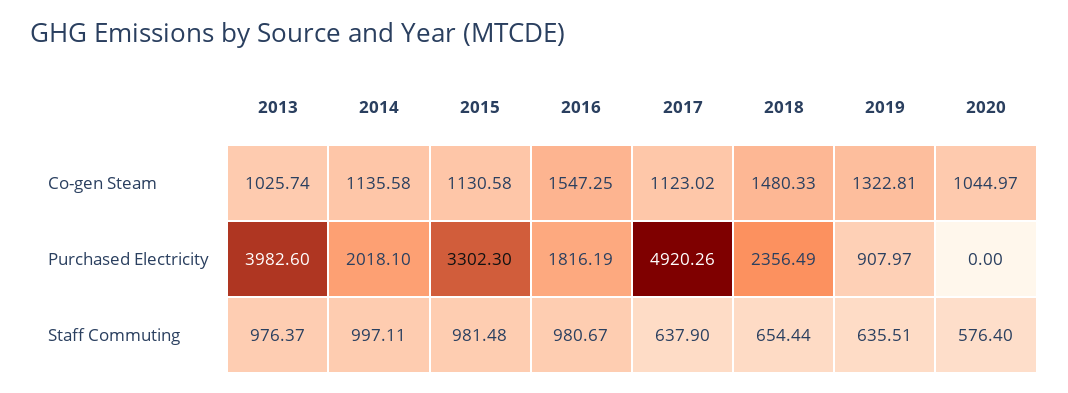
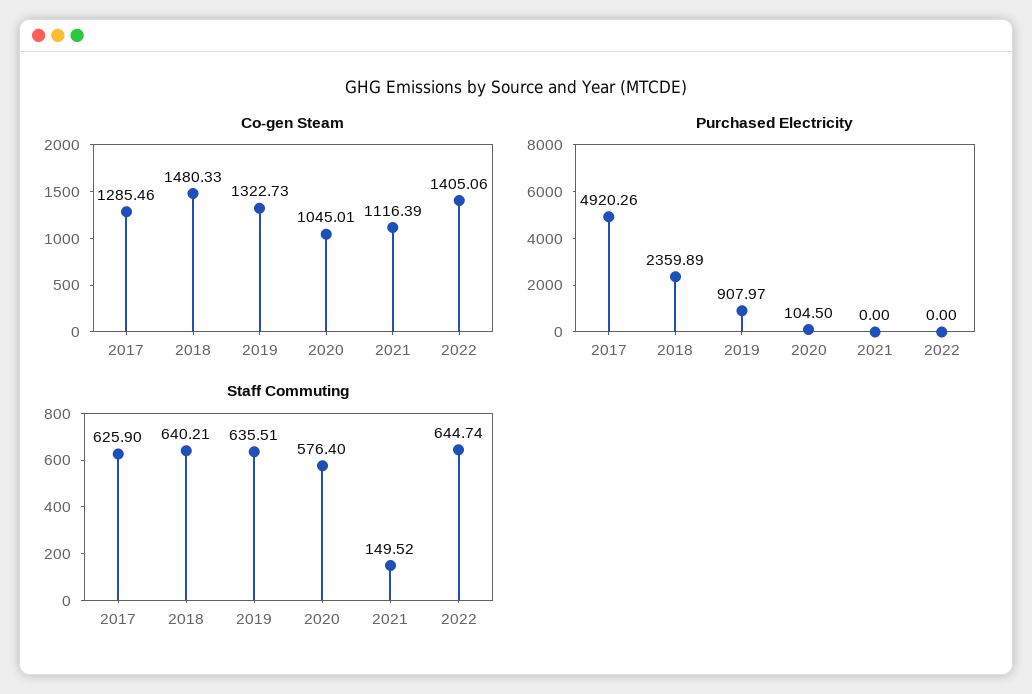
Co-gen Steam, 2013: 1025.74 -> none
Co-gen Steam, 2014: 1135.58 -> none
Co-gen Steam, 2015: 1130.58 -> none
Co-gen Steam, 2016: 1547.25 -> none
Co-gen Steam, 2017: 1123.02 -> 1285.46
Co-gen Steam, 2019: 1322.81 -> 1322.73
Co-gen Steam, 2020: 1044.97 -> 1045.01
Purchased Electricity, 2013: 3982.6 -> none
Purchased Electricity, 2014: 2018.1 -> none
Purchased Electricity, 2015: 3302.3 -> none
Purchased Electricity, 2016: 1816.19 -> none
Purchased Electricity, 2018: 2356.49 -> 2359.89
Purchased Electricity, 2020: 0 -> 104.5
Staff Commuting, 2013: 976.37 -> none
Staff Commuting, 2014: 997.11 -> none
Staff Commuting, 2015: 981.48 -> none
Staff Commuting, 2016: 980.67 -> none
Staff Commuting, 2017: 637.9 -> 625.9
Staff Commuting, 2018: 654.44 -> 640.21
Co-gen Steam, 2021: none -> 1116.39
Co-gen Steam, 2022: none -> 1405.06
Purchased Electricity, 2021: none -> 0
Purchased Electricity, 2022: none -> 0
Staff Commuting, 2021: none -> 149.52
Staff Commuting, 2022: none -> 644.74

